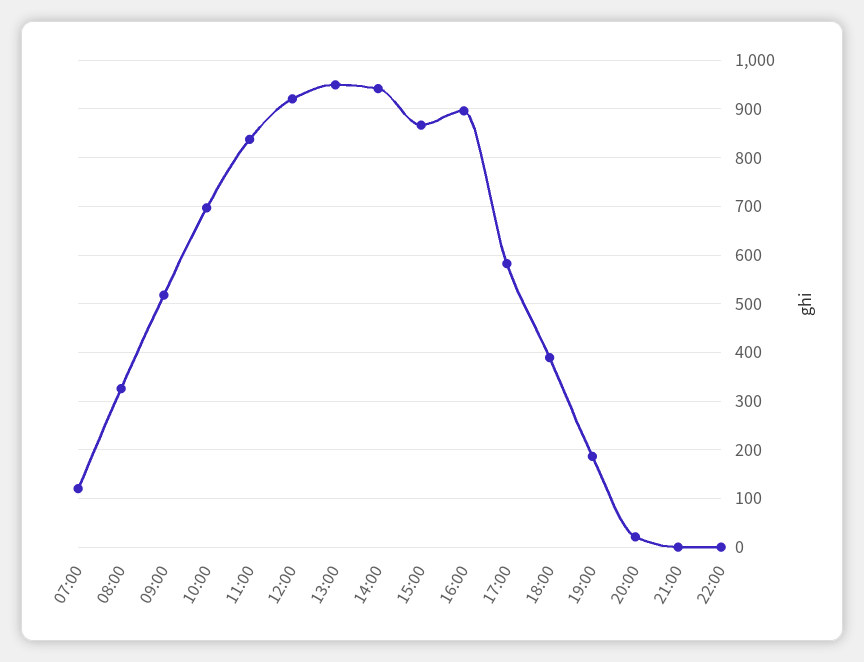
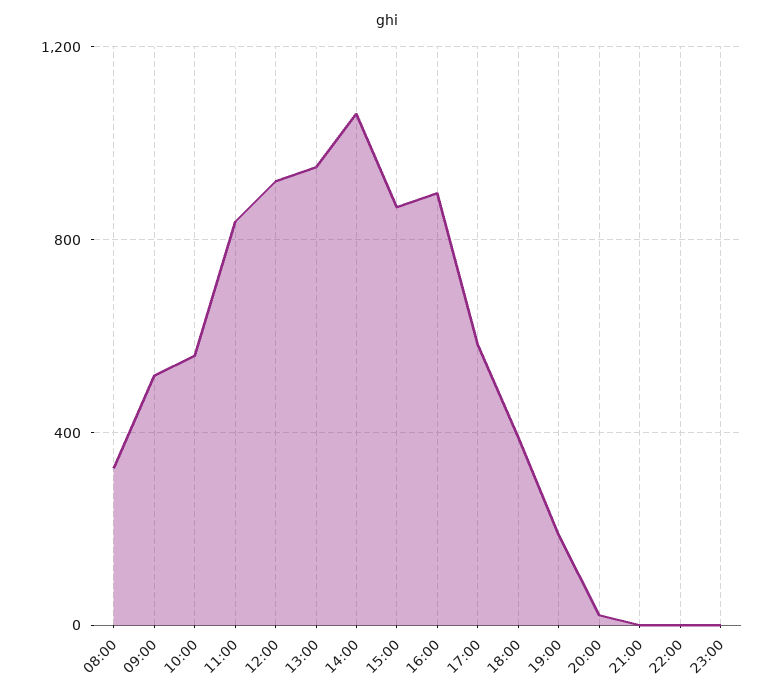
07:00: 120 -> none
10:00: 700 -> 550
14:00: 940 -> 1050
23:00: none -> 0

